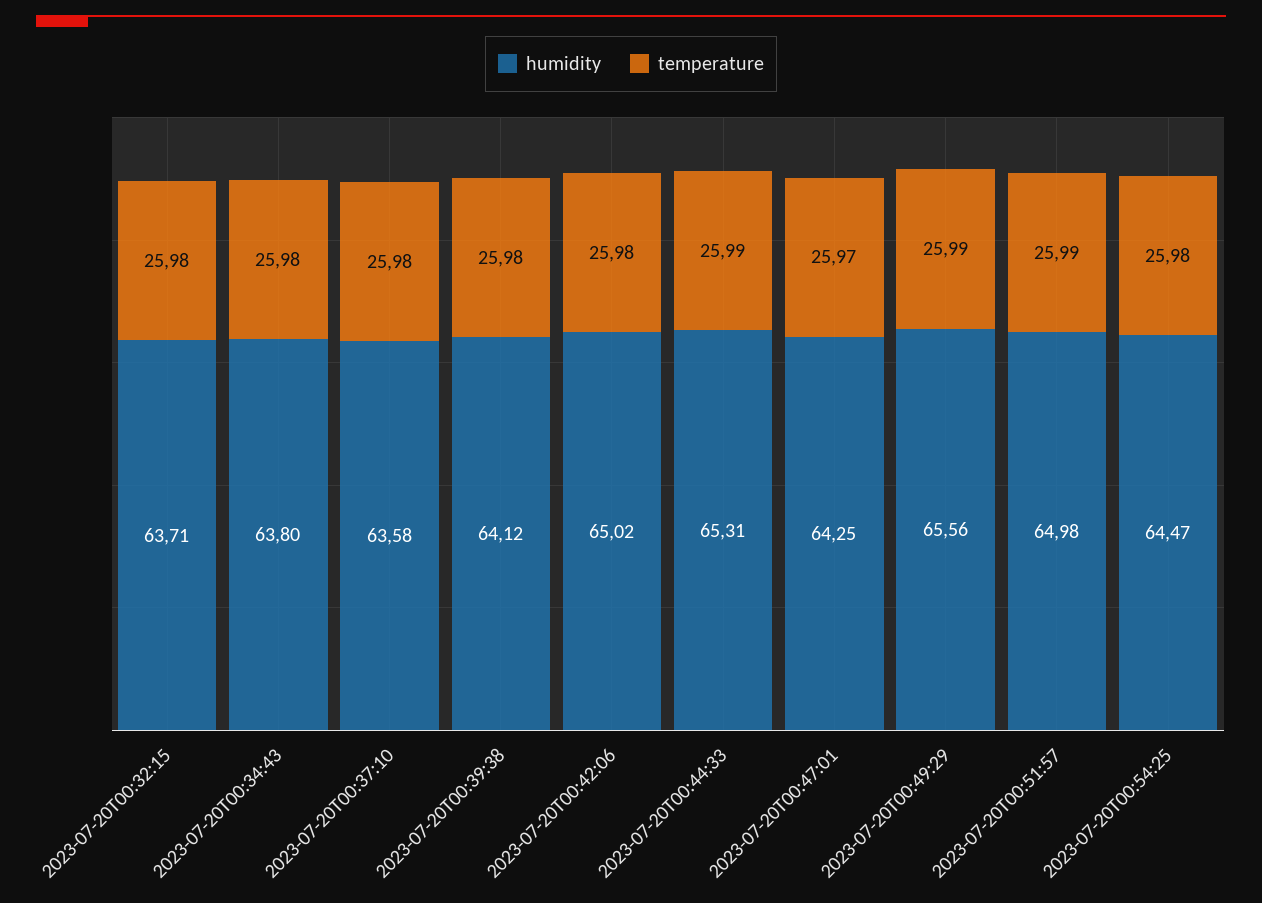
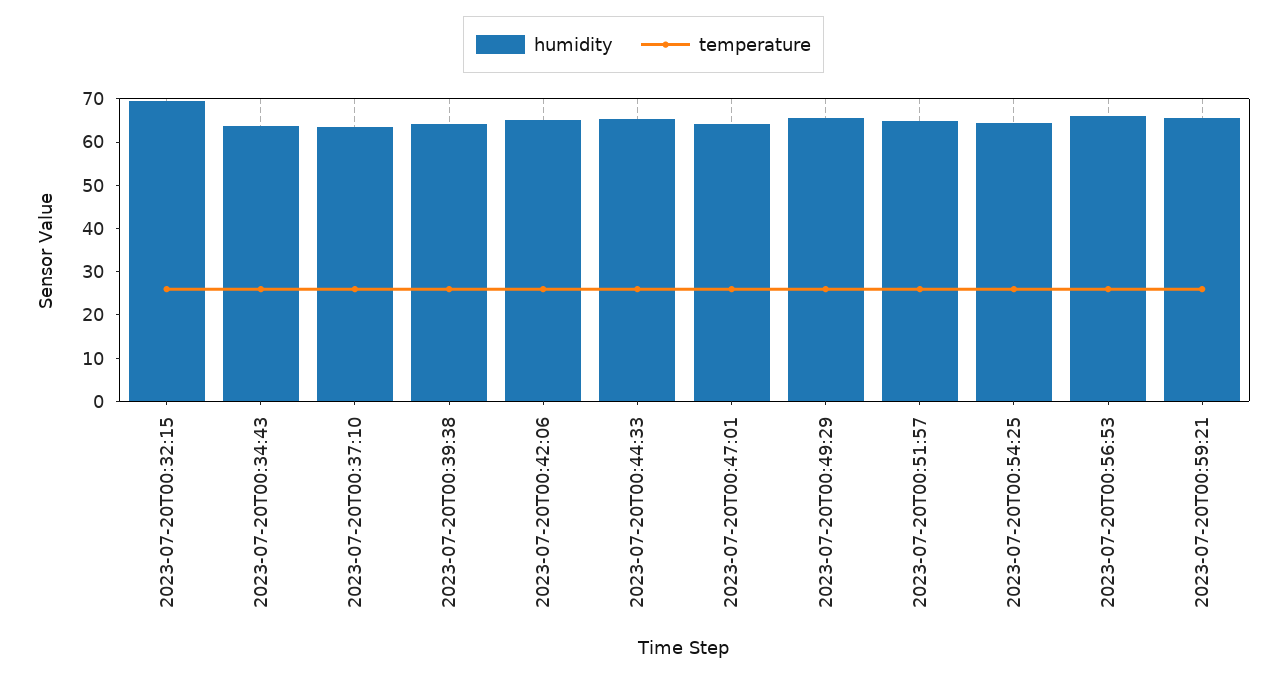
humidity, 2023-07-20T00:32:15: 63.71 -> 70
humidity, 2023-07-20T00:56:53: none -> 66
temperature, 2023-07-20T00:56:53: none -> 26
humidity, 2023-07-20T00:59:21: none -> 66
temperature, 2023-07-20T00:59:21: none -> 26

